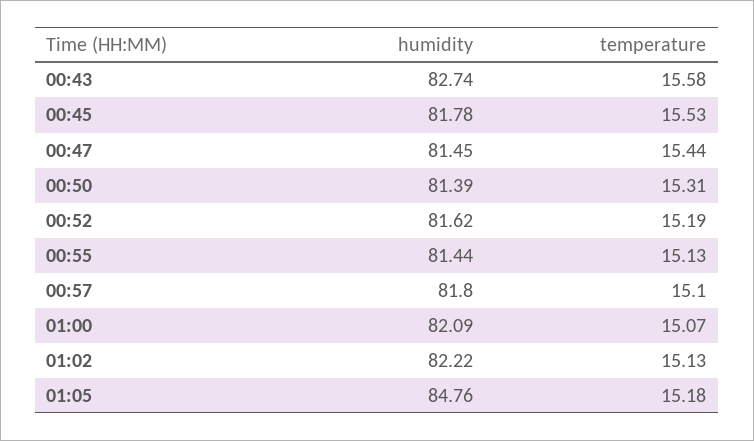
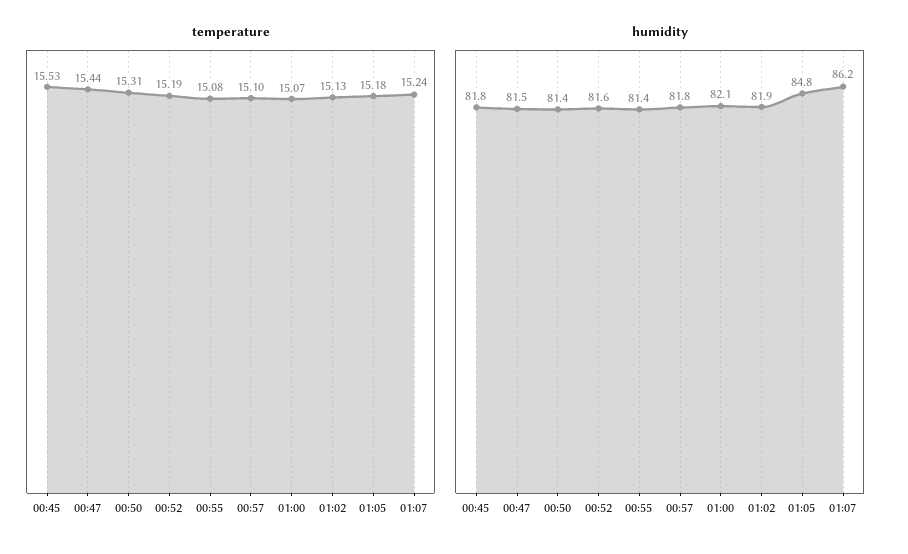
humidity, 00:43: 82.74 -> none
temperature, 00:43: 15.58 -> none
temperature, 00:55: 15.13 -> 15.08
humidity, 01:02: 82.22 -> 81.9
temperature, 01:07: none -> 15.24
humidity, 01:07: none -> 86.2

